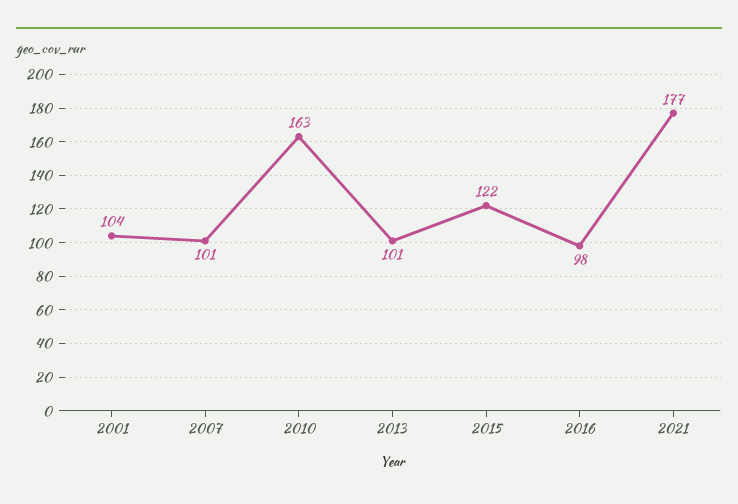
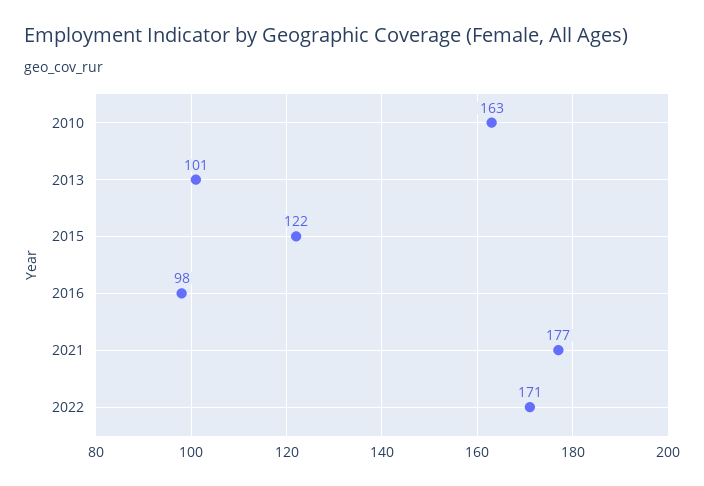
2001: 104 -> none
2007: 101 -> none
2022: none -> 171

